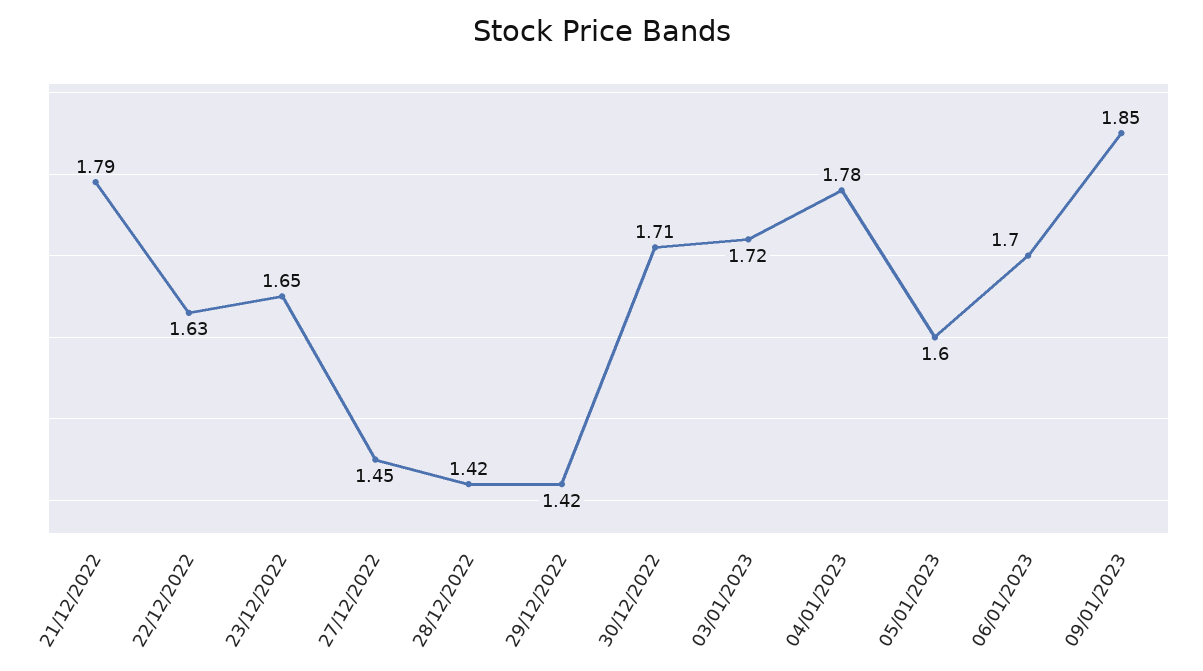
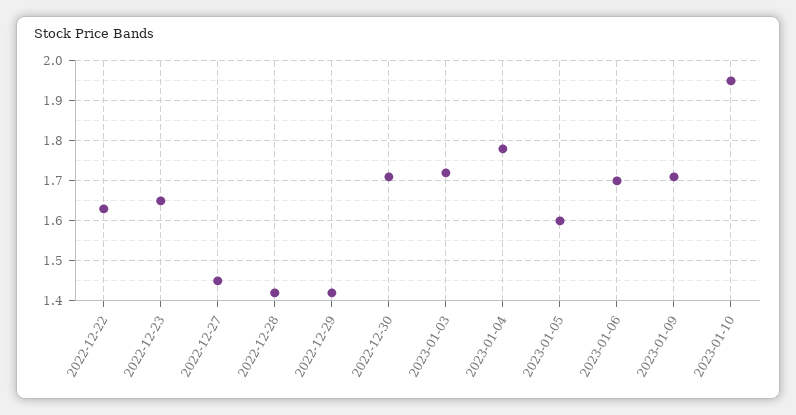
21/12/2022: 1.79 -> none
09/01/2023: 1.85 -> 1.7
2023-01-10: none -> 1.95

